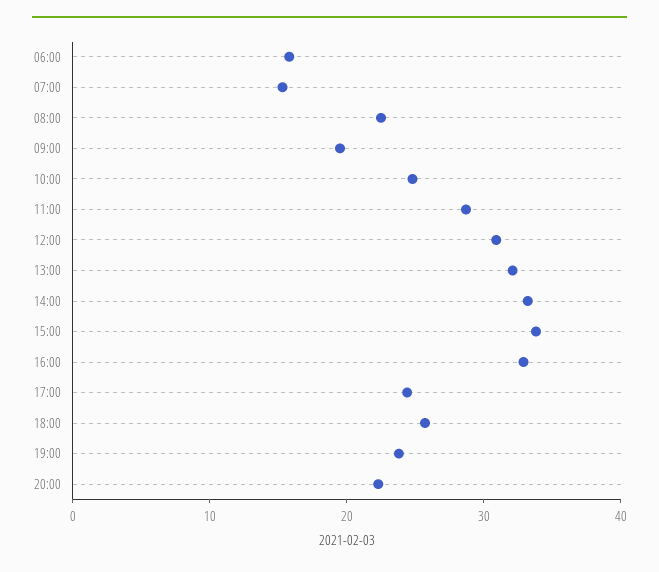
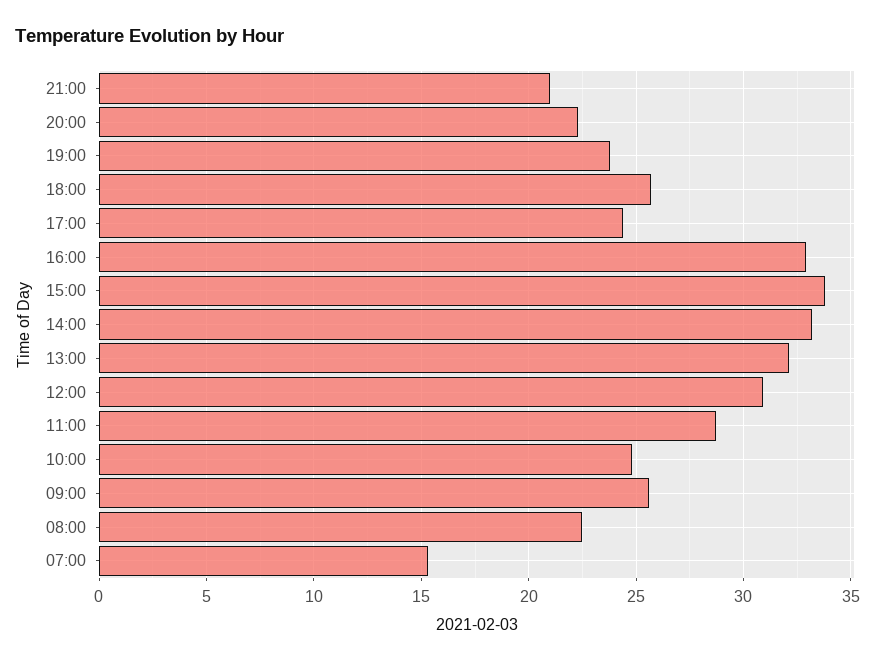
06:00: 16 -> none
09:00: 20 -> 25.5
21:00: none -> 21

